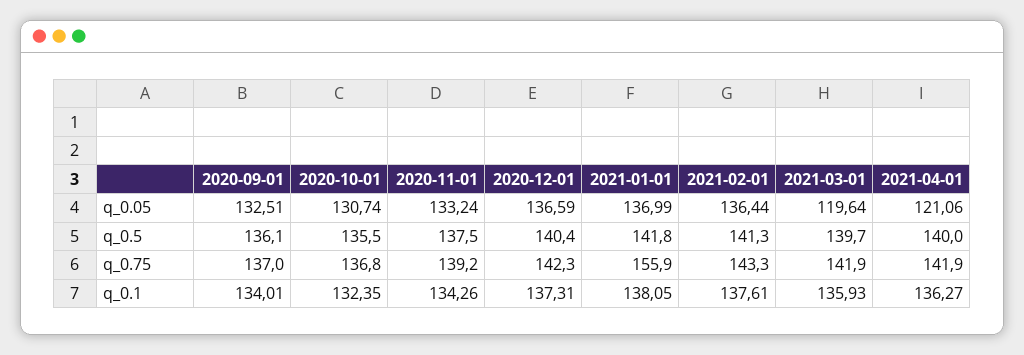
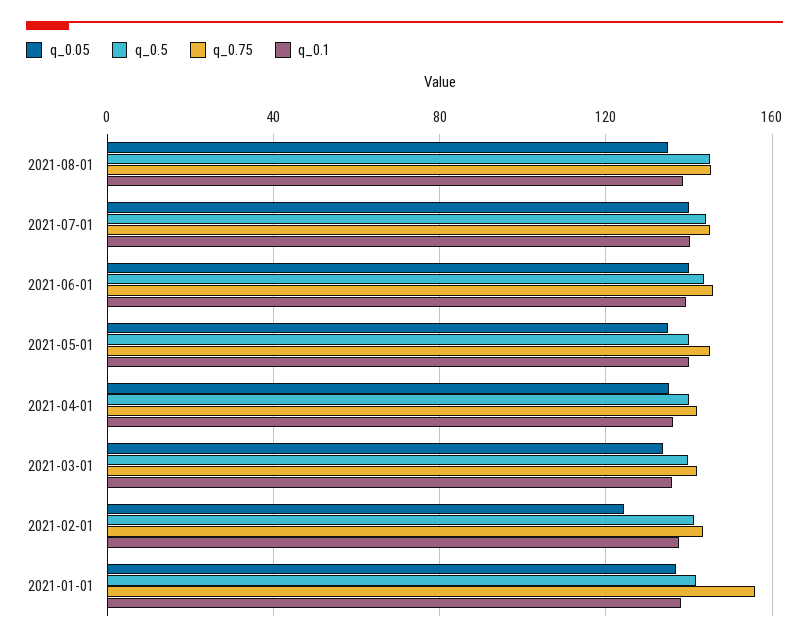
q_0.05, 2020-09-01: 132.51 -> none
q_0.05, 2020-10-01: 130.74 -> none
q_0.05, 2020-11-01: 133.24 -> none
q_0.05, 2020-12-01: 136.59 -> none
q_0.05, 2021-02-01: 136.44 -> 125
q_0.05, 2021-03-01: 119.64 -> 135
q_0.05, 2021-04-01: 121.06 -> 135
q_0.5, 2020-09-01: 136.1 -> none
q_0.5, 2020-10-01: 135.5 -> none
q_0.5, 2020-11-01: 137.5 -> none
q_0.5, 2020-12-01: 140.4 -> none
q_0.75, 2020-09-01: 137 -> none
q_0.75, 2020-10-01: 136.8 -> none
q_0.75, 2020-11-01: 139.2 -> none
q_0.75, 2020-12-01: 142.3 -> none
q_0.1, 2020-09-01: 134.01 -> none
q_0.1, 2020-10-01: 132.35 -> none
q_0.1, 2020-11-01: 134.26 -> none
q_0.1, 2020-12-01: 137.31 -> none
q_0.05, 2021-08-01: none -> 135
q_0.5, 2021-08-01: none -> 145
q_0.75, 2021-08-01: none -> 145
q_0.1, 2021-08-01: none -> 140
q_0.05, 2021-07-01: none -> 140
q_0.5, 2021-07-01: none -> 145
q_0.75, 2021-07-01: none -> 145
q_0.1, 2021-07-01: none -> 140
q_0.05, 2021-06-01: none -> 140
q_0.5, 2021-06-01: none -> 145
q_0.75, 2021-06-01: none -> 145
q_0.1, 2021-06-01: none -> 140
q_0.05, 2021-05-01: none -> 135
q_0.5, 2021-05-01: none -> 140
q_0.75, 2021-05-01: none -> 145
q_0.1, 2021-05-01: none -> 140

